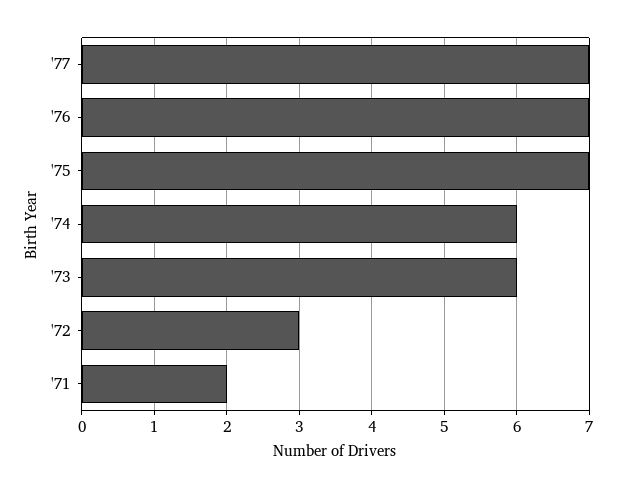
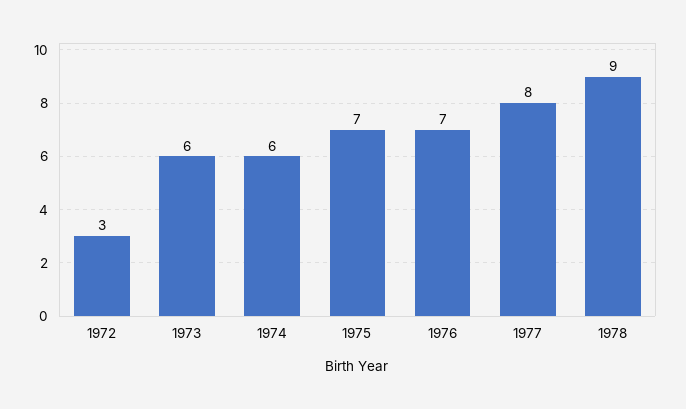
'77: 7 -> 8
'71: 2 -> none
1978: none -> 9

